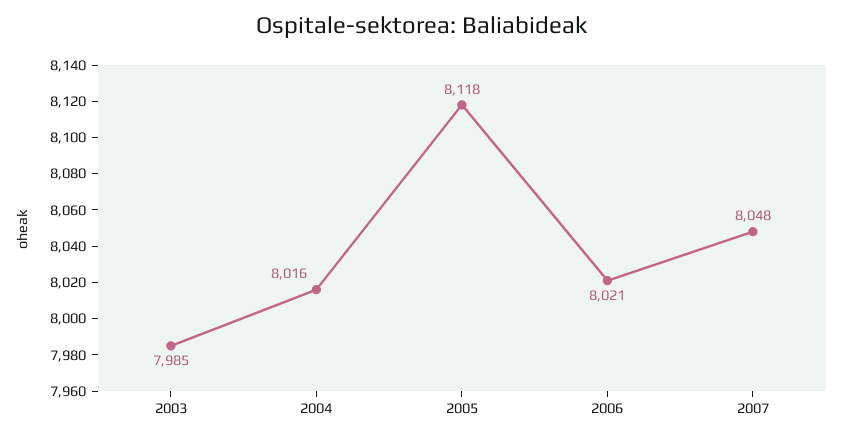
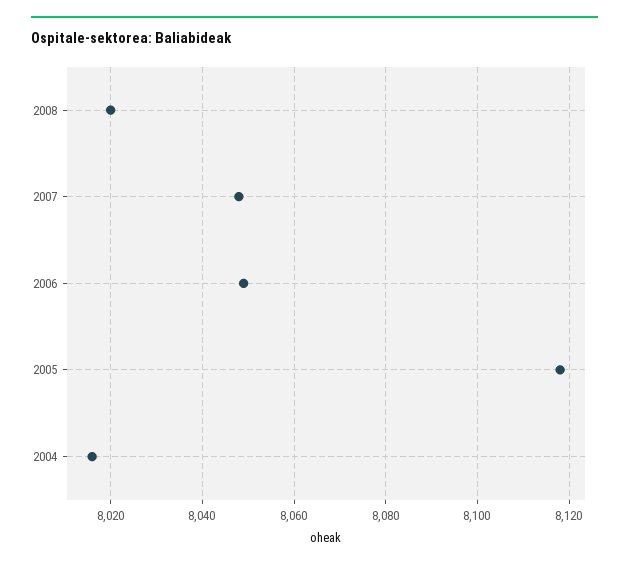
2003: 7985 -> none
2006: 8021 -> 8050
2008: none -> 8020

